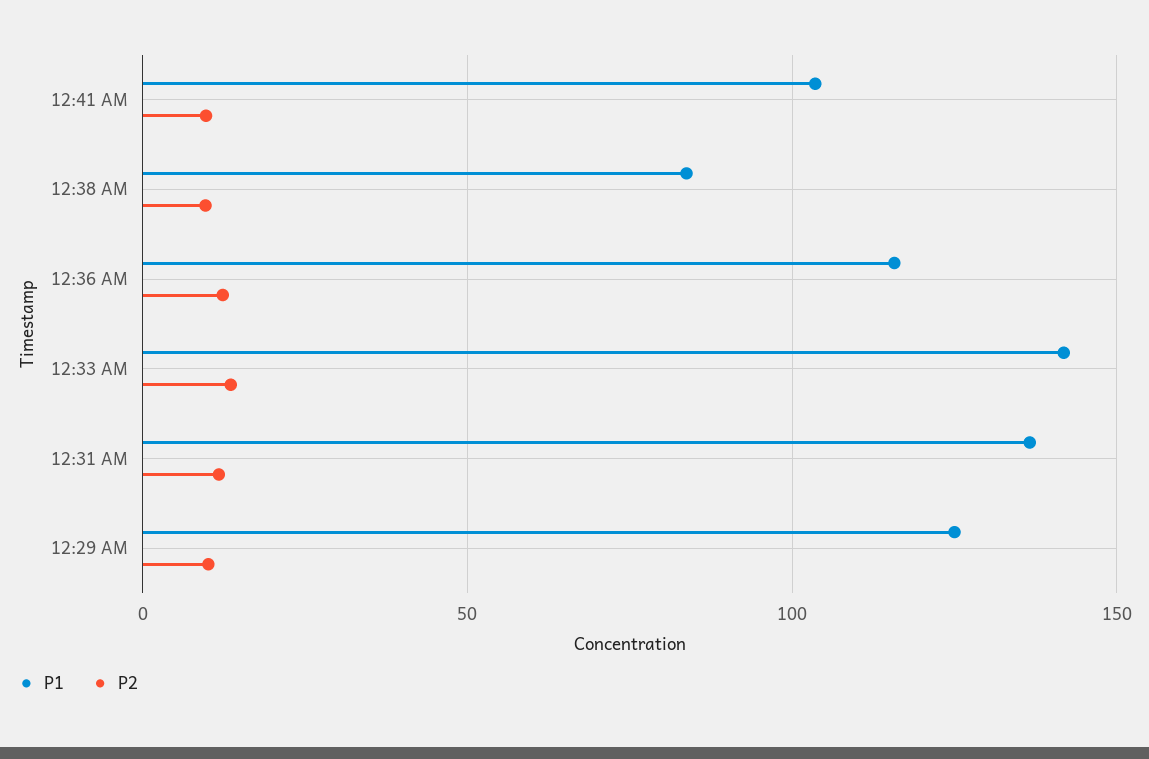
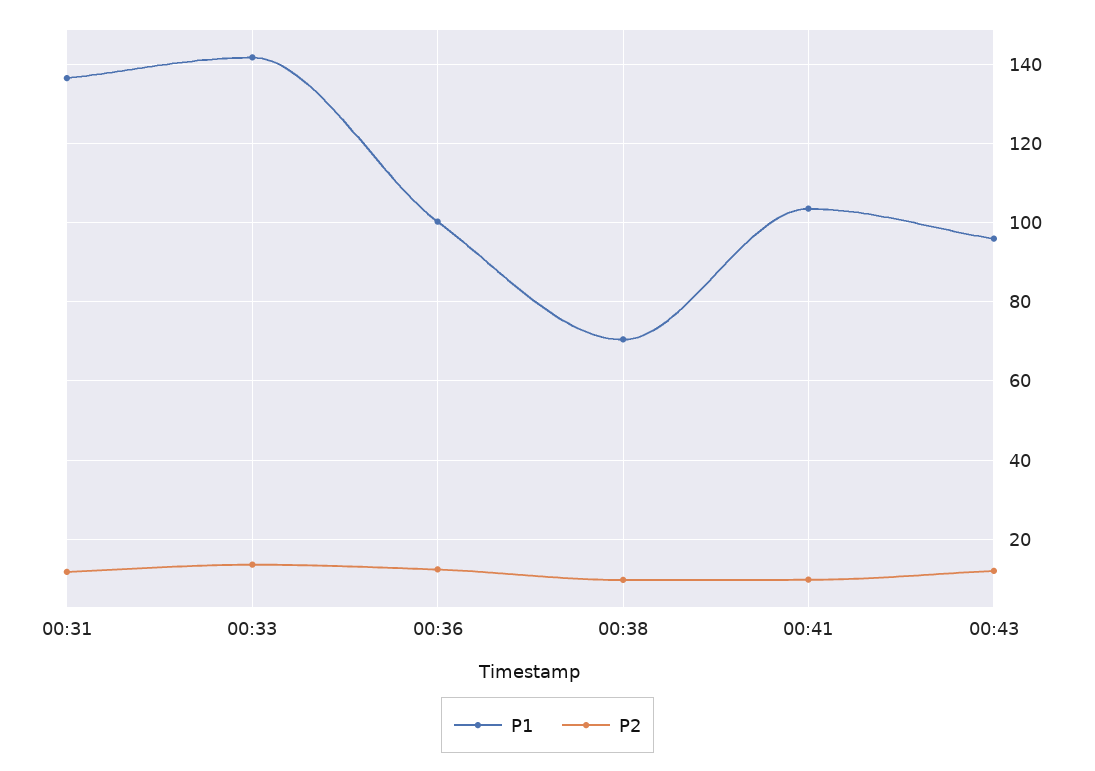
P1, 12:38 AM: 85 -> 70
P1, 12:36 AM: 115 -> 100
P1, 12:29 AM: 125 -> none
P2, 12:29 AM: 10 -> none
P1, 00:43: none -> 96
P2, 00:43: none -> 12

